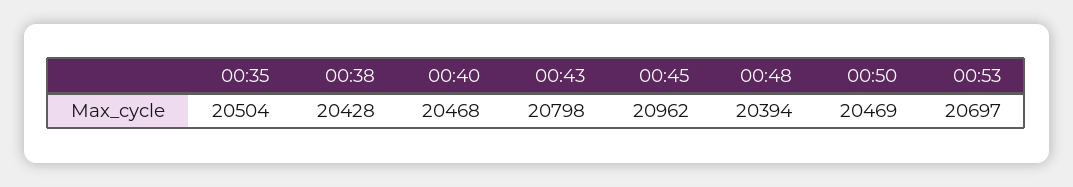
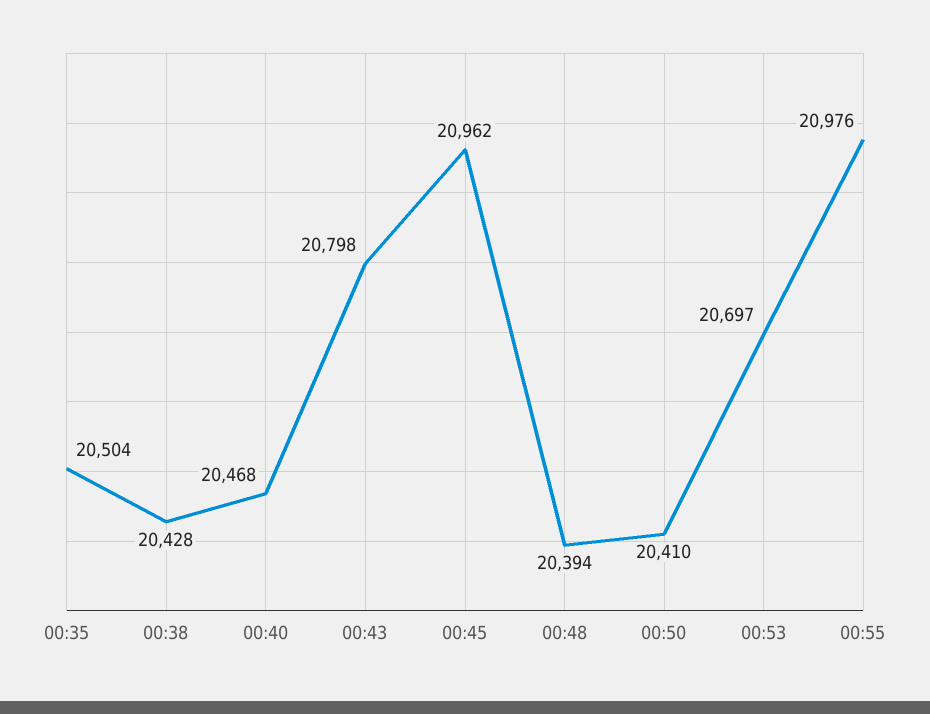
00:50: 20469 -> 20410
00:55: none -> 20976

